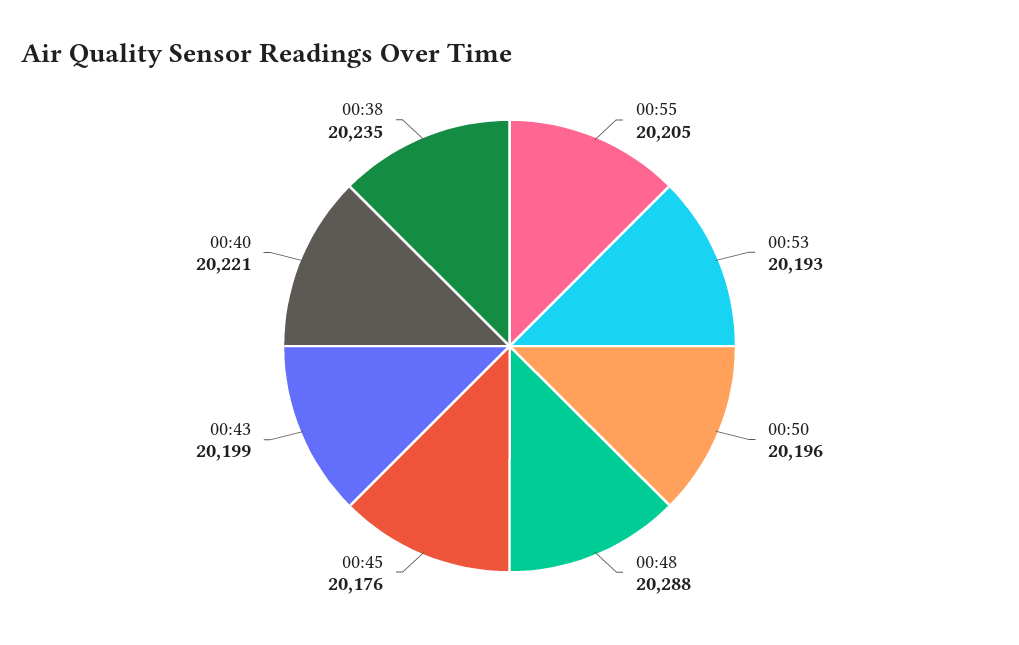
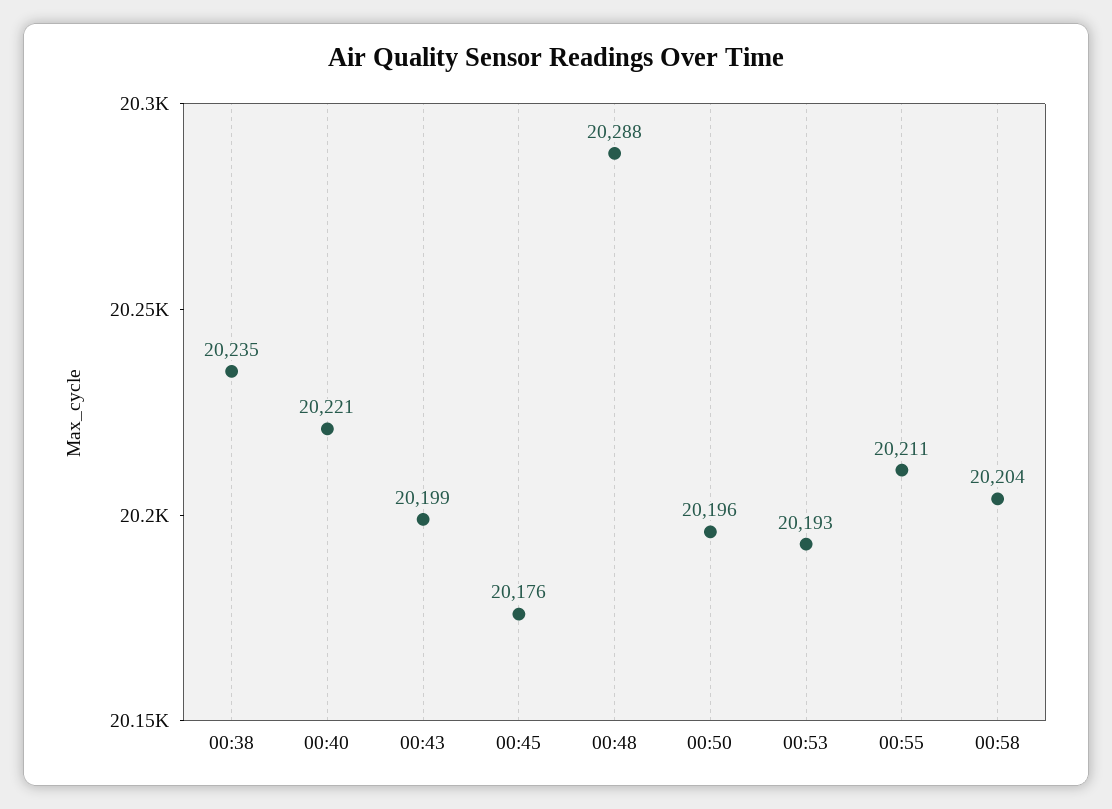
00:55: 20205 -> 20211
00:58: none -> 20204

